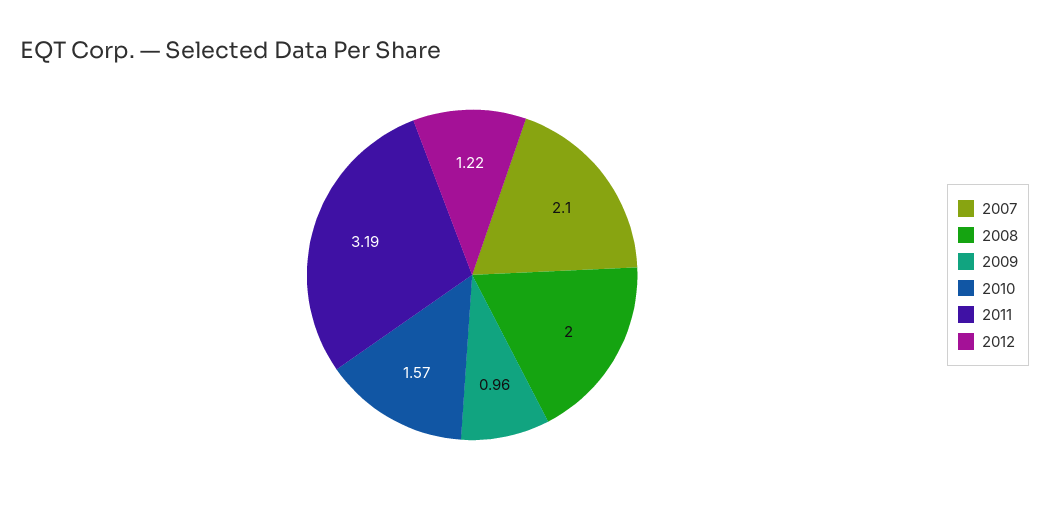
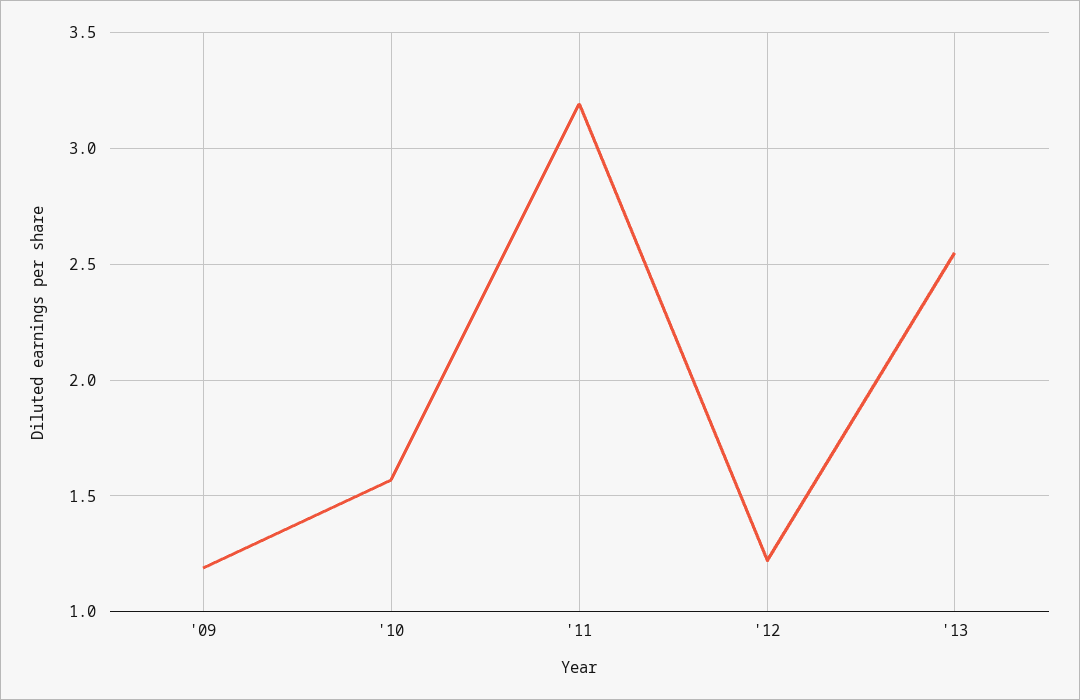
2007: 2.1 -> none
2008: 2 -> none
2009: 0.96 -> 1.2
'13: none -> 2.55

